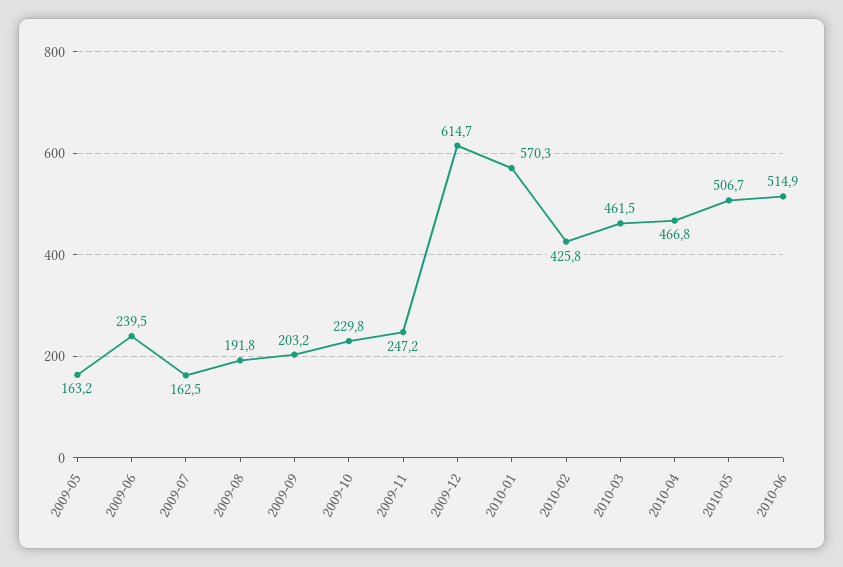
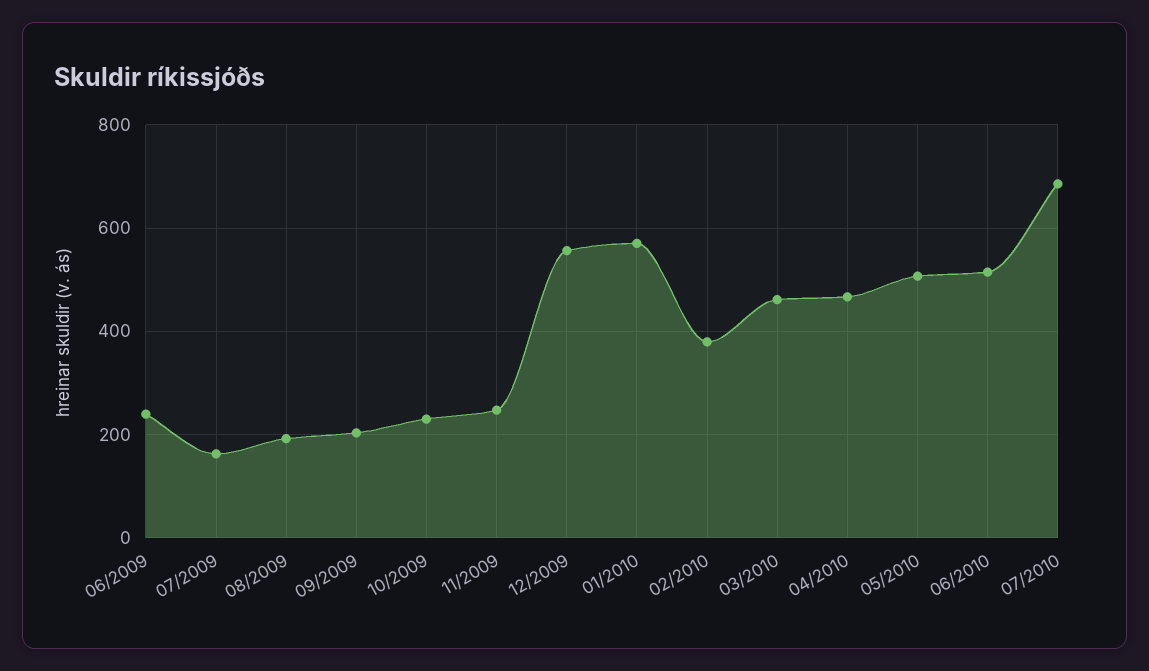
2009-05: 163.2 -> none
2009-12: 614.7 -> 560
2010-02: 425.8 -> 380
07/2010: none -> 680

